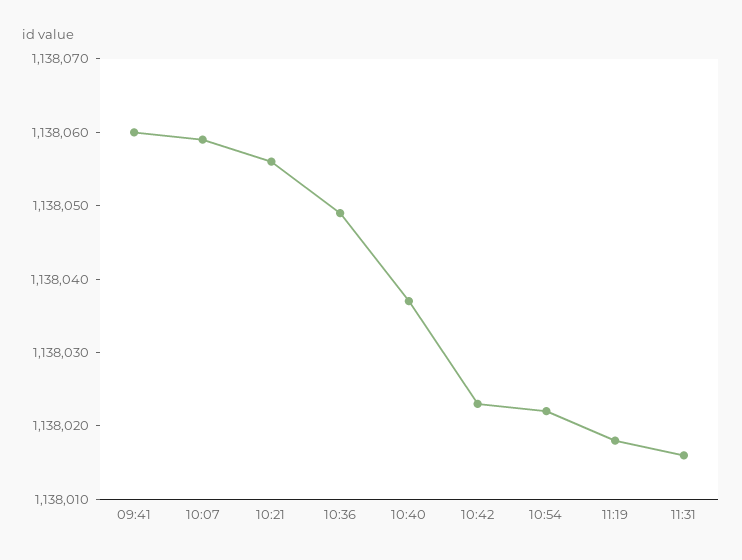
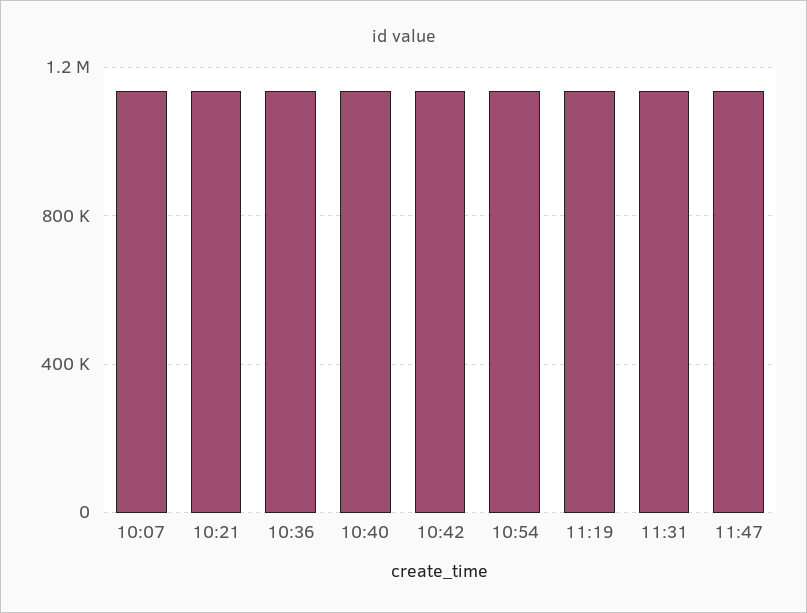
09:41: 1138060 -> none
11:47: none -> 1150000

